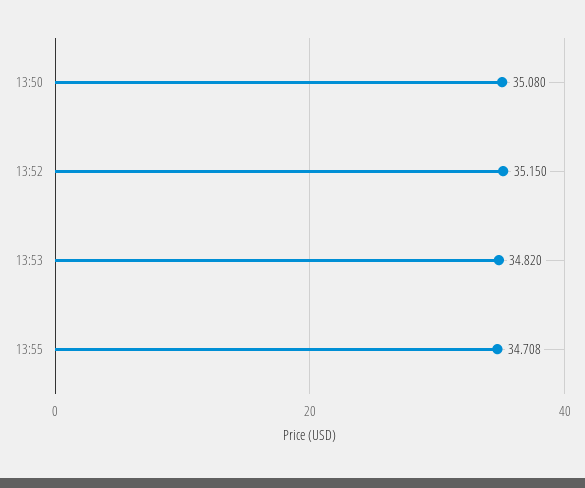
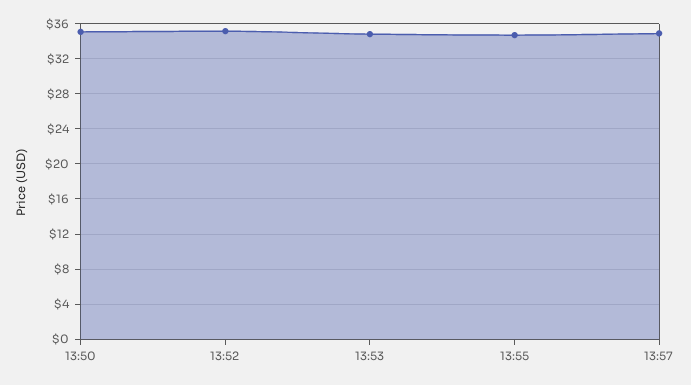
13:57: none -> 35

